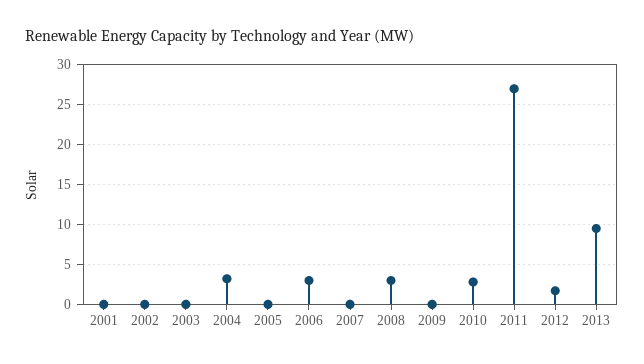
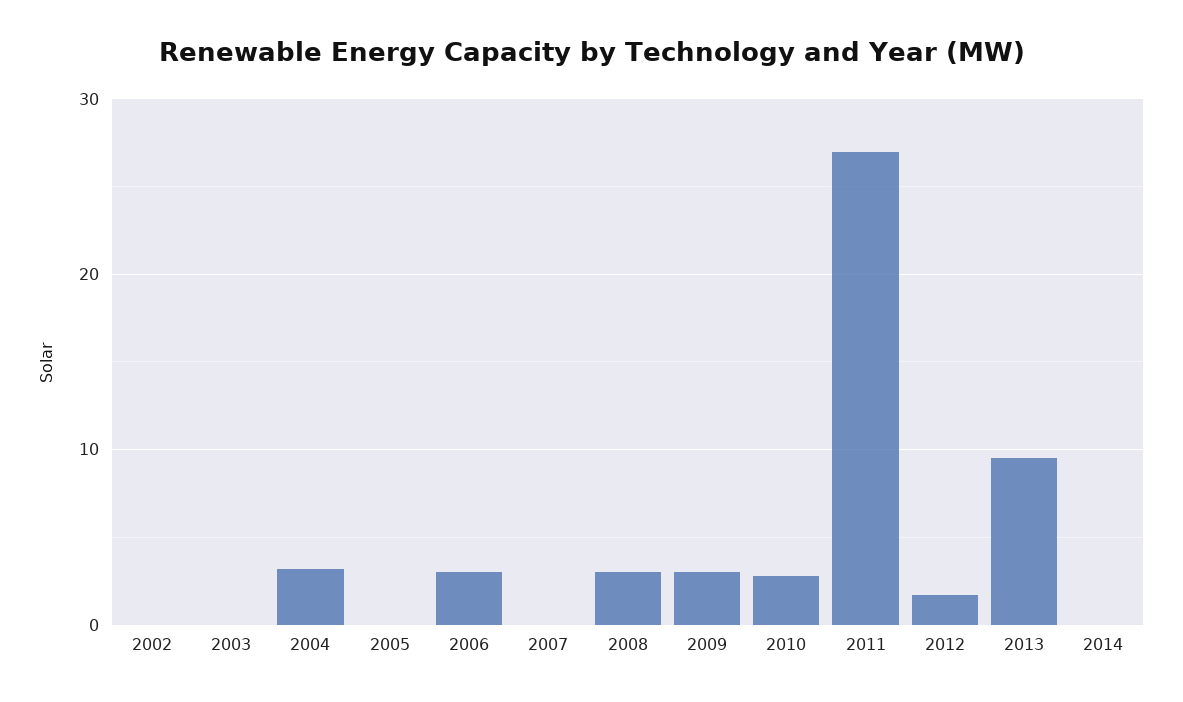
2001: 0 -> none
2009: 0 -> 3
2014: none -> 0

